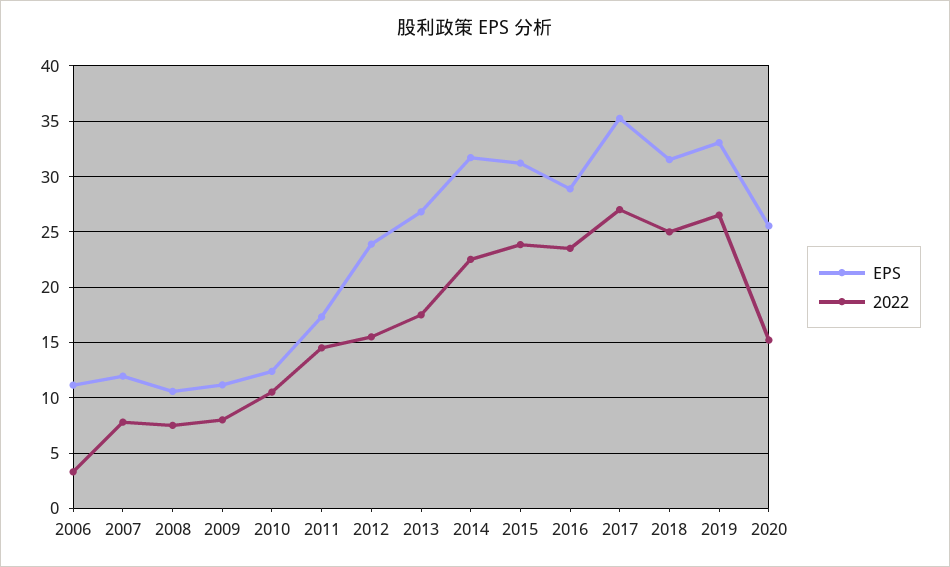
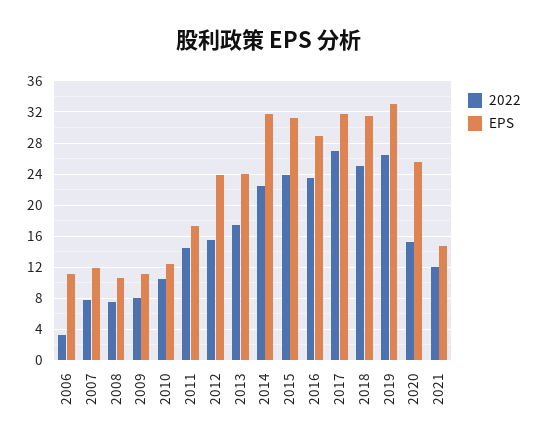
EPS, 2013: 27 -> 24
EPS, 2017: 35 -> 32
2022, 2021: none -> 12
EPS, 2021: none -> 15

